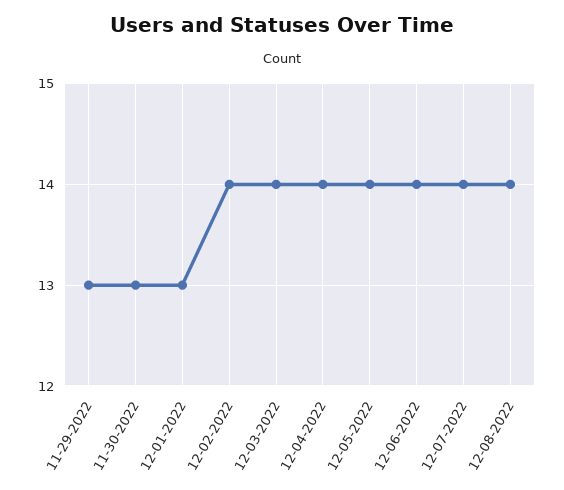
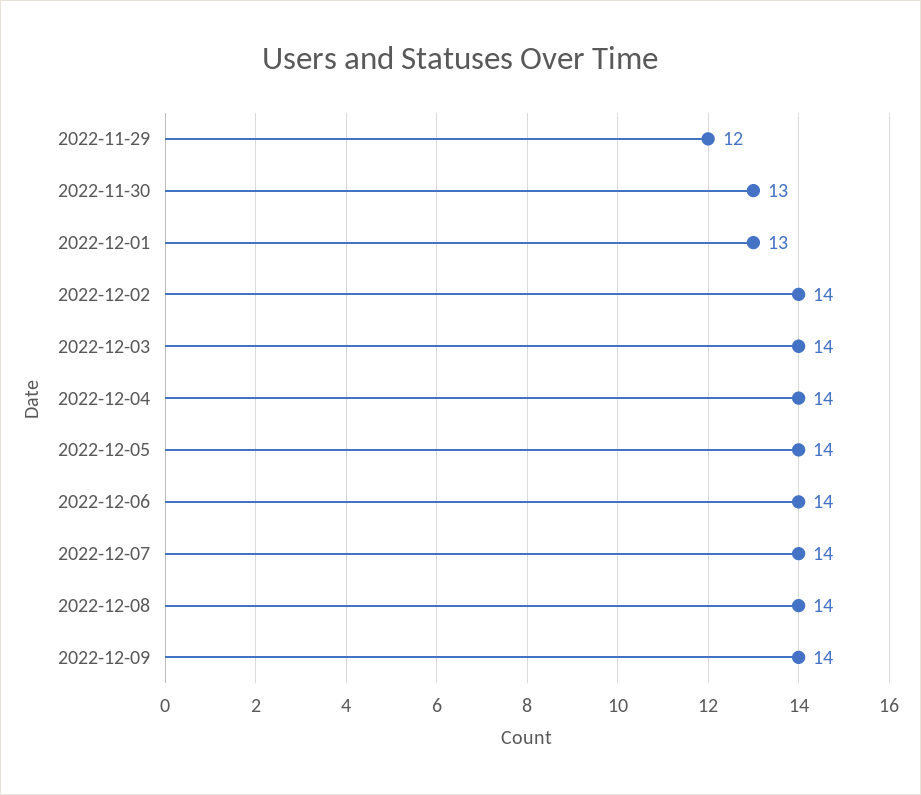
11-29-2022: 13 -> 12
2022-12-09: none -> 14

